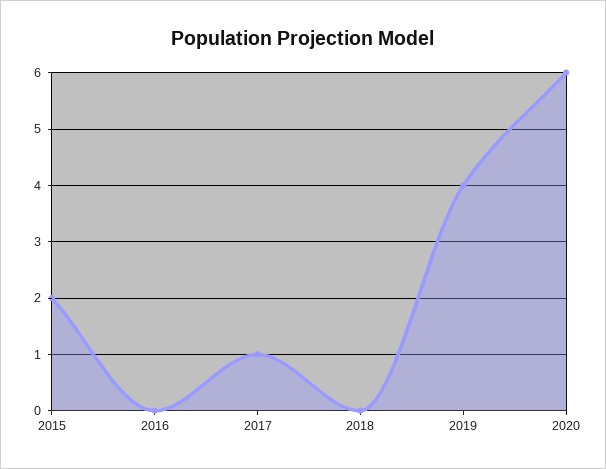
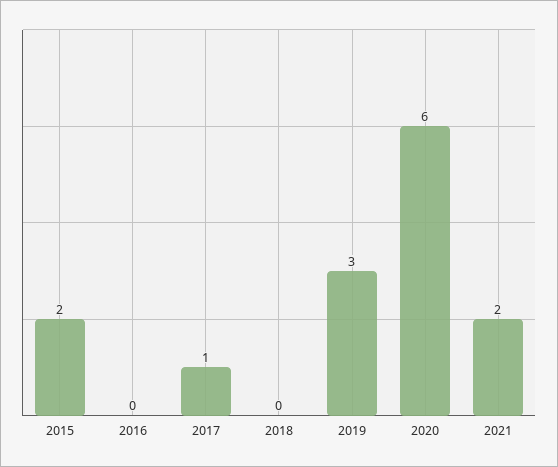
2019: 4 -> 3
2021: none -> 2

